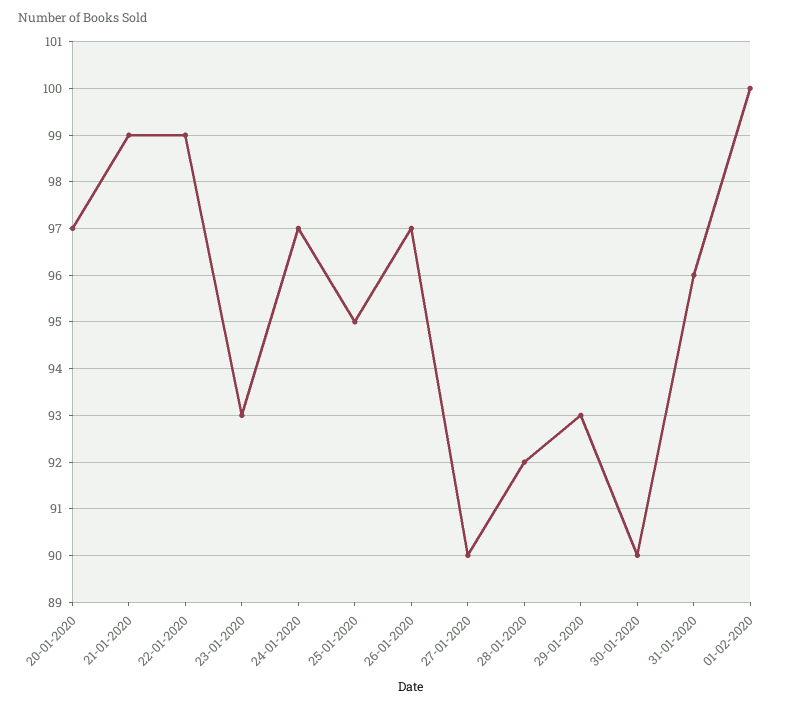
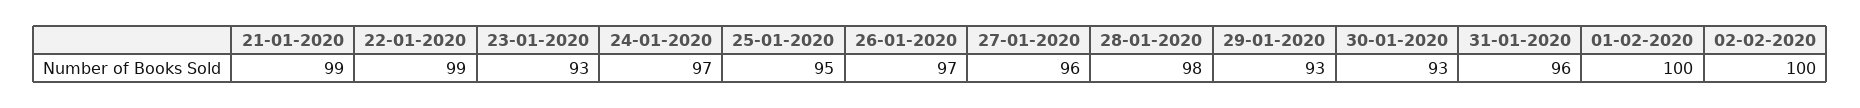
20-01-2020: 97 -> none
27-01-2020: 90 -> 96
28-01-2020: 92 -> 98
30-01-2020: 90 -> 93
02-02-2020: none -> 100

